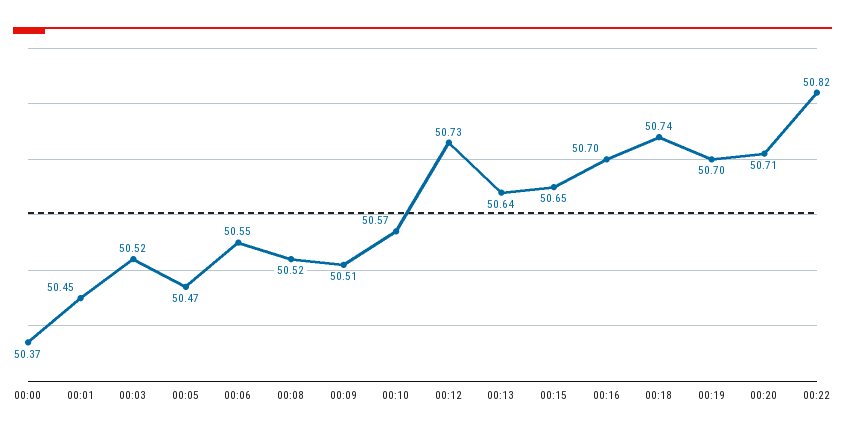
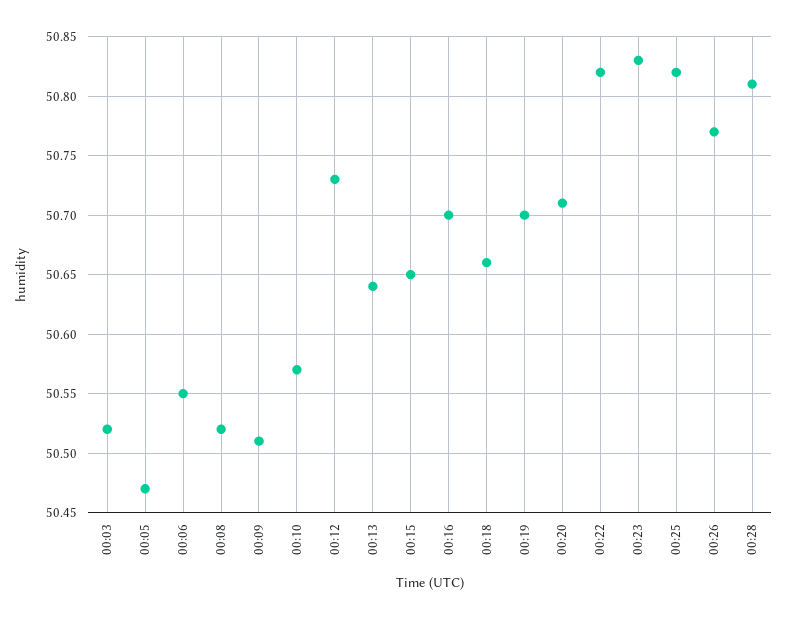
00:00: 50.37 -> none
00:01: 50.45 -> none
00:18: 50.74 -> 50.66
00:23: none -> 50.83
00:25: none -> 50.82
00:26: none -> 50.77
00:28: none -> 50.81

